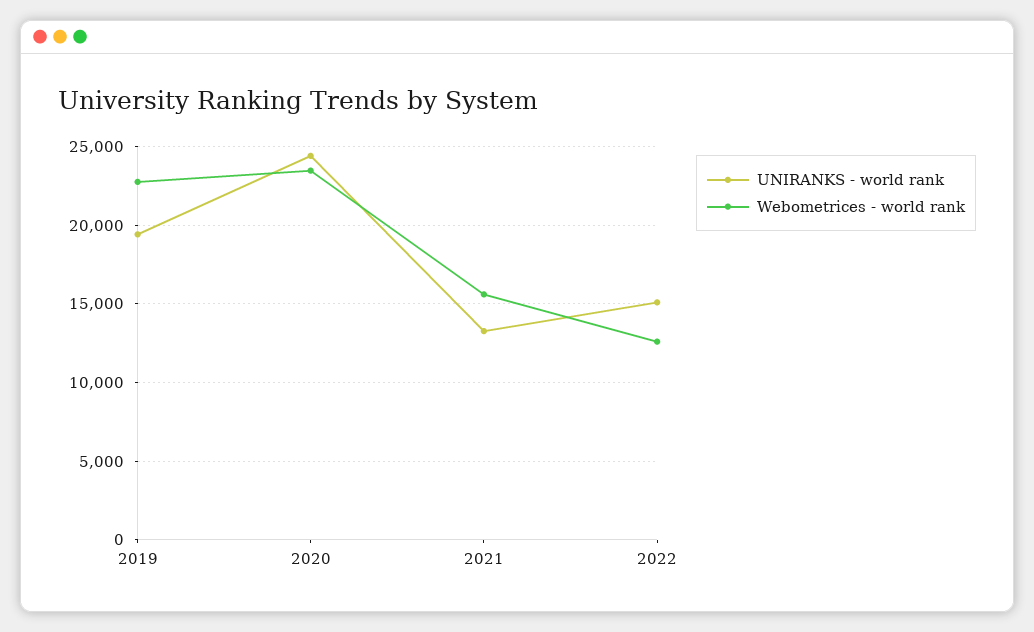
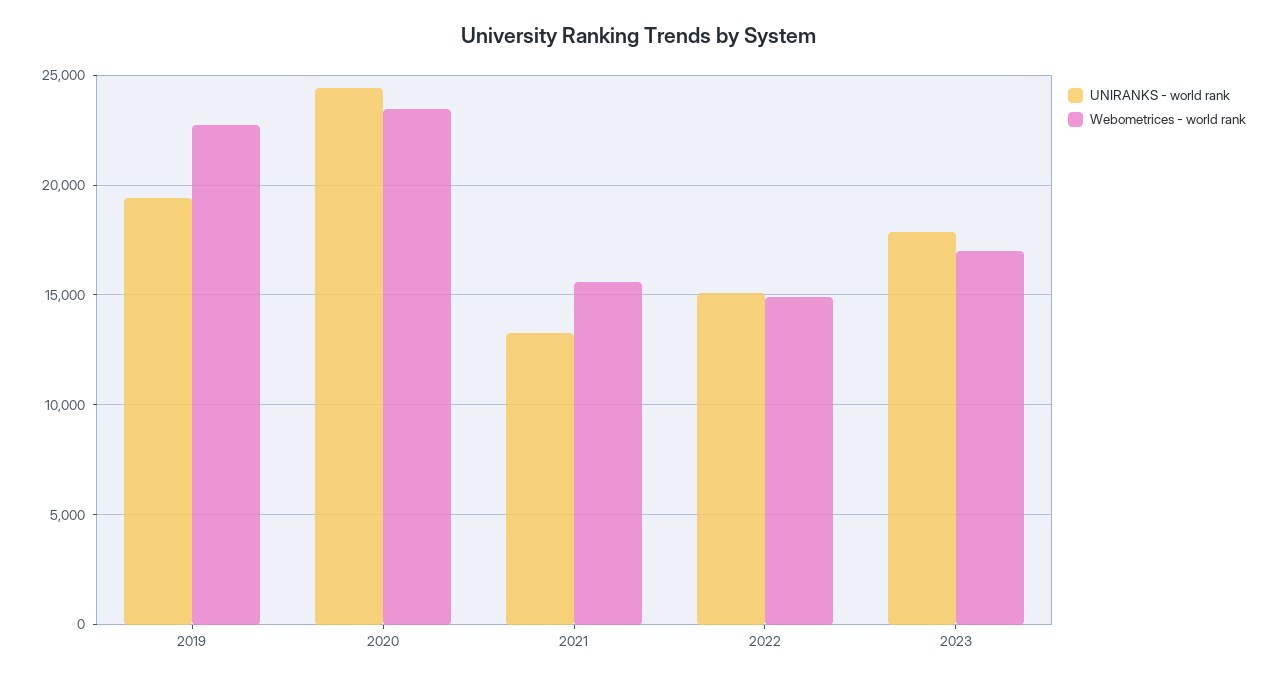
Webometrices - world rank, 2022: 12500 -> 15000
UNIRANKS - world rank, 2023: none -> 18000
Webometrices - world rank, 2023: none -> 17000

